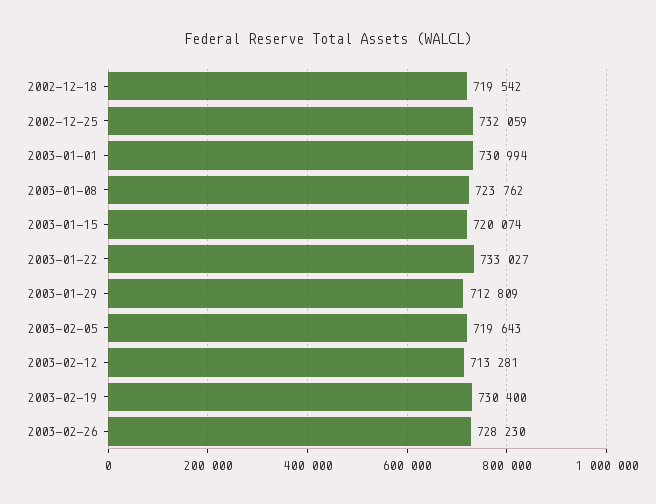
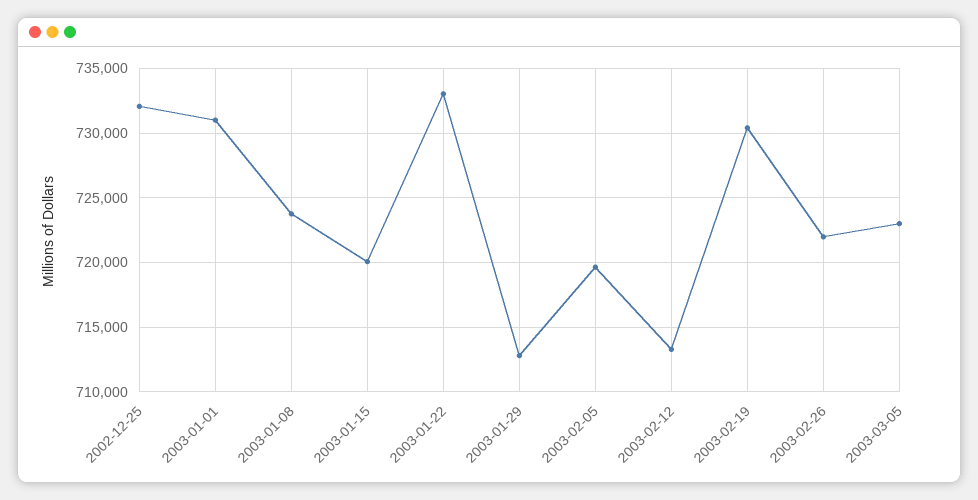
2002-12-18: 719542 -> none
2003-02-26: 728230 -> 722000
2003-03-05: none -> 723000

